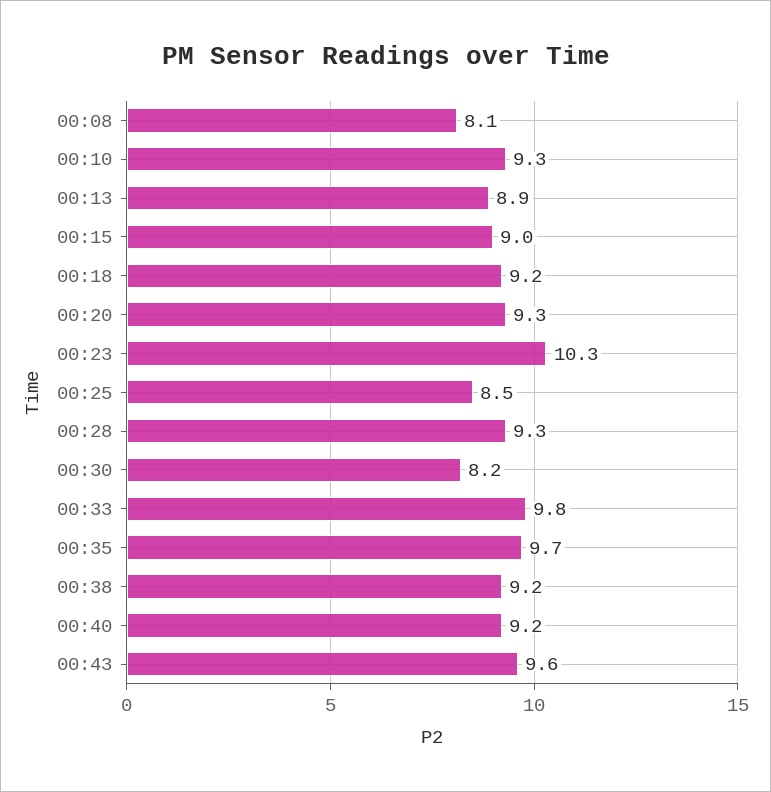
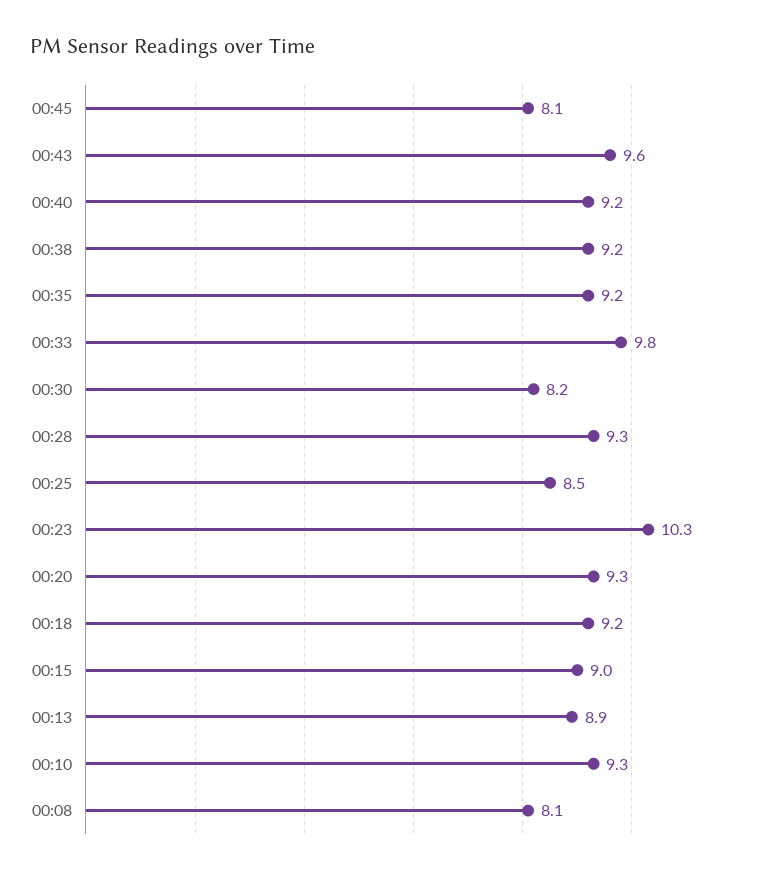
00:35: 9.7 -> 9.2
00:45: none -> 8.1

